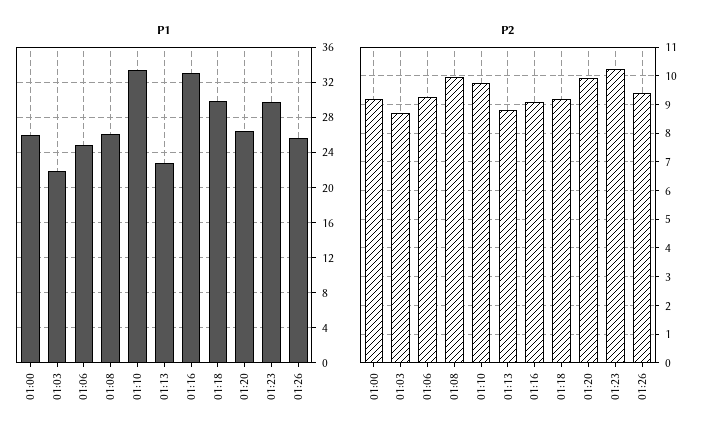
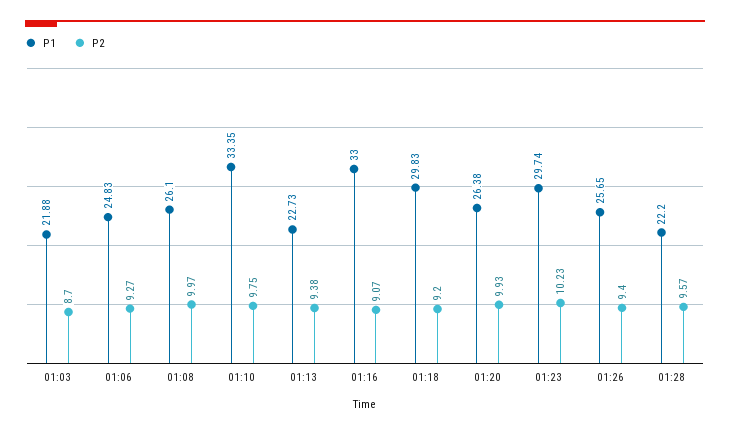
P1, 01:00: 26 -> none
P2, 01:00: 9.25 -> none
P2, 01:13: 8.75 -> 9.38
P1, 01:28: none -> 22.2
P2, 01:28: none -> 9.57

